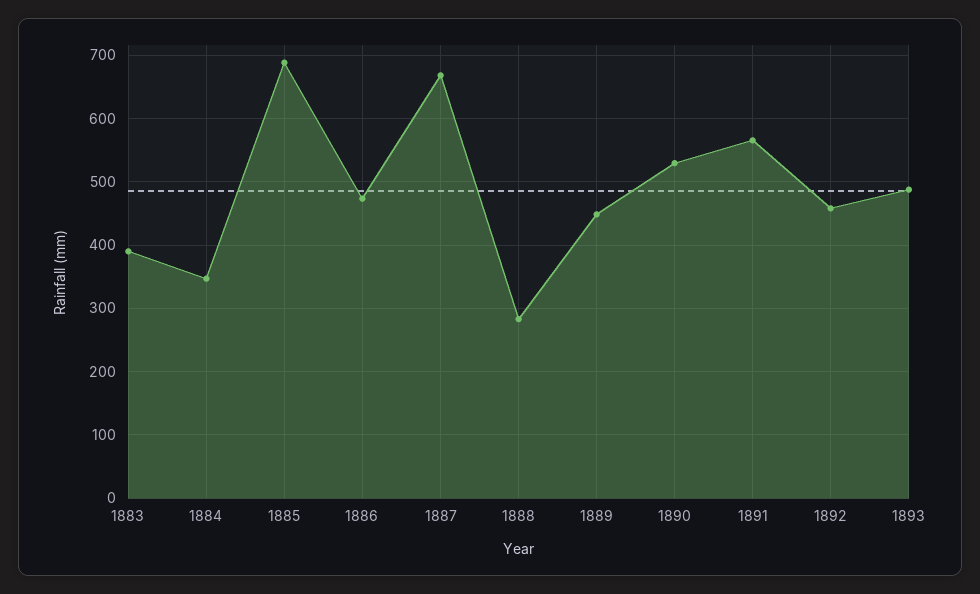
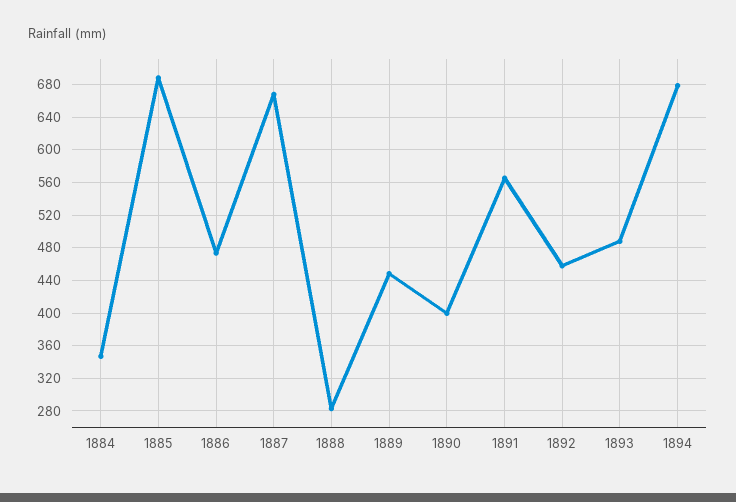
1883: 390 -> none
1890: 530 -> 400
1894: none -> 680

